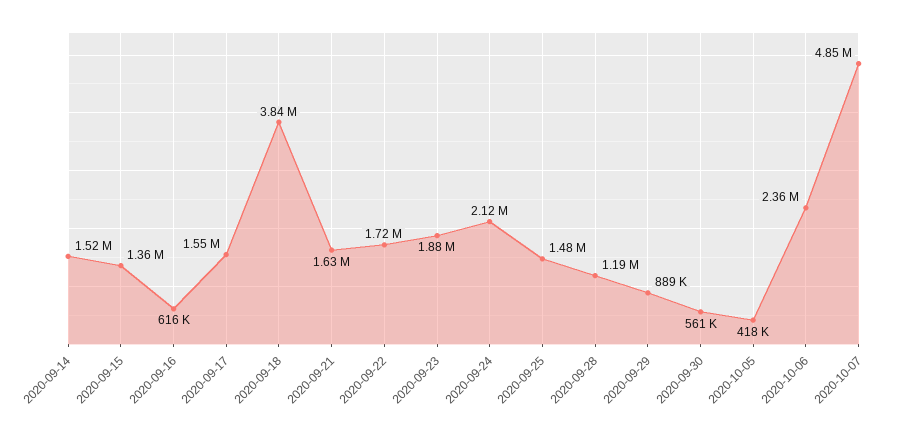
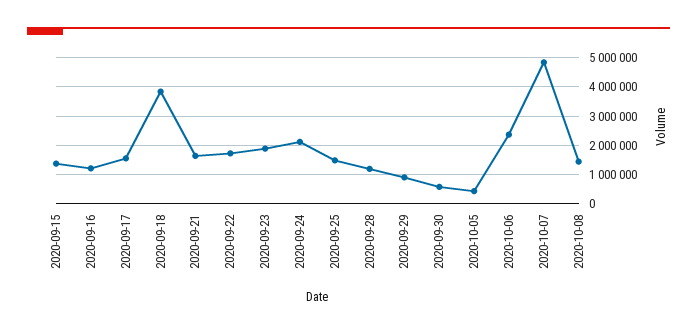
2020-09-14: 1520000 -> none
2020-09-16: 616000 -> 1250000
2020-10-08: none -> 1500000

